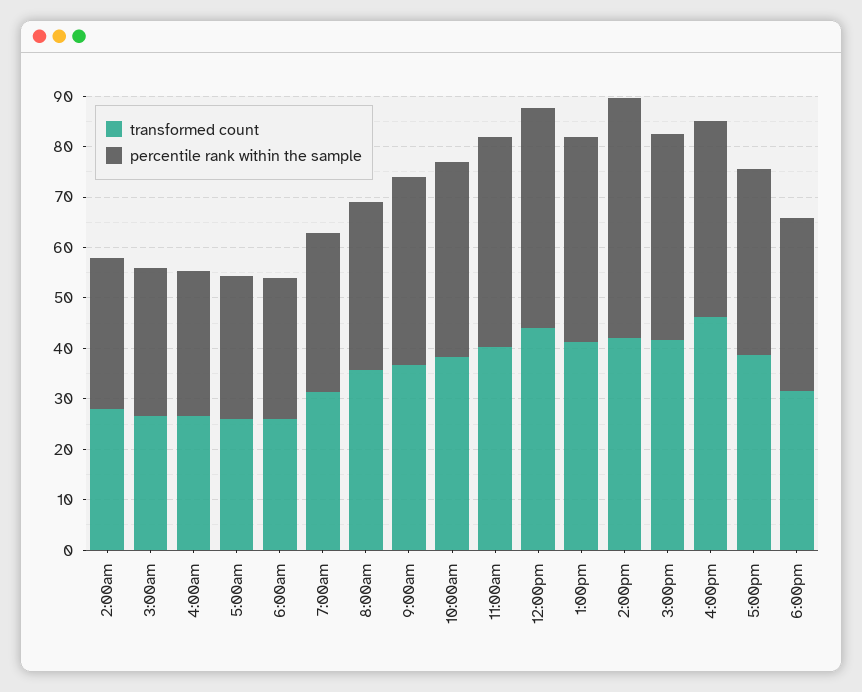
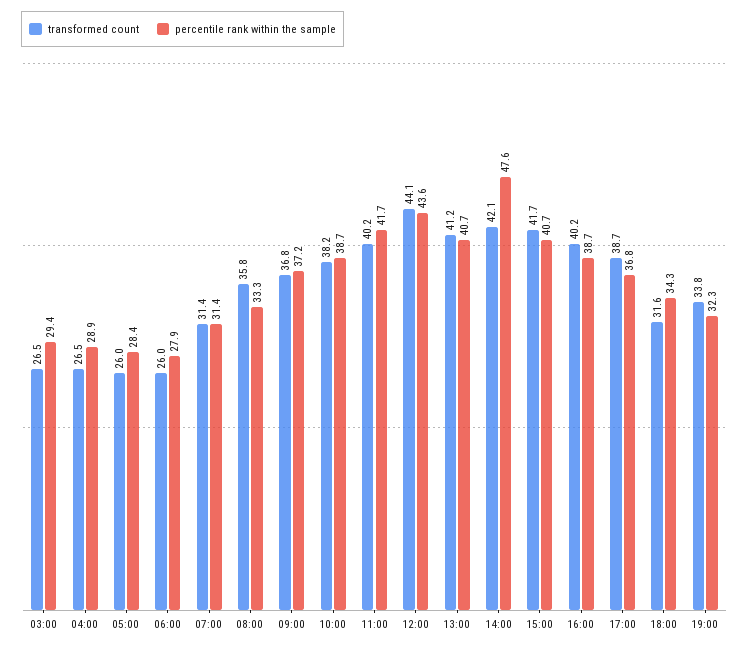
transformed count, 2:00am: 28 -> none
percentile rank within the sample, 2:00am: 30 -> none
transformed count, 4:00pm: 46 -> 40.2
transformed count, 19:00: none -> 33.8
percentile rank within the sample, 19:00: none -> 32.3

